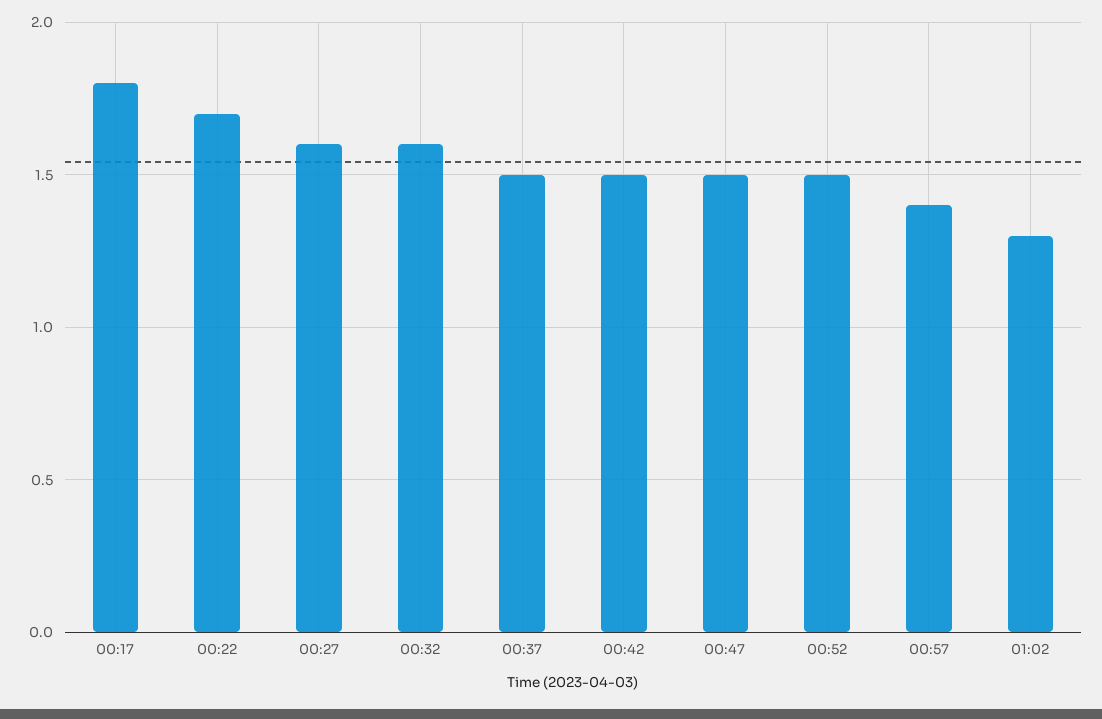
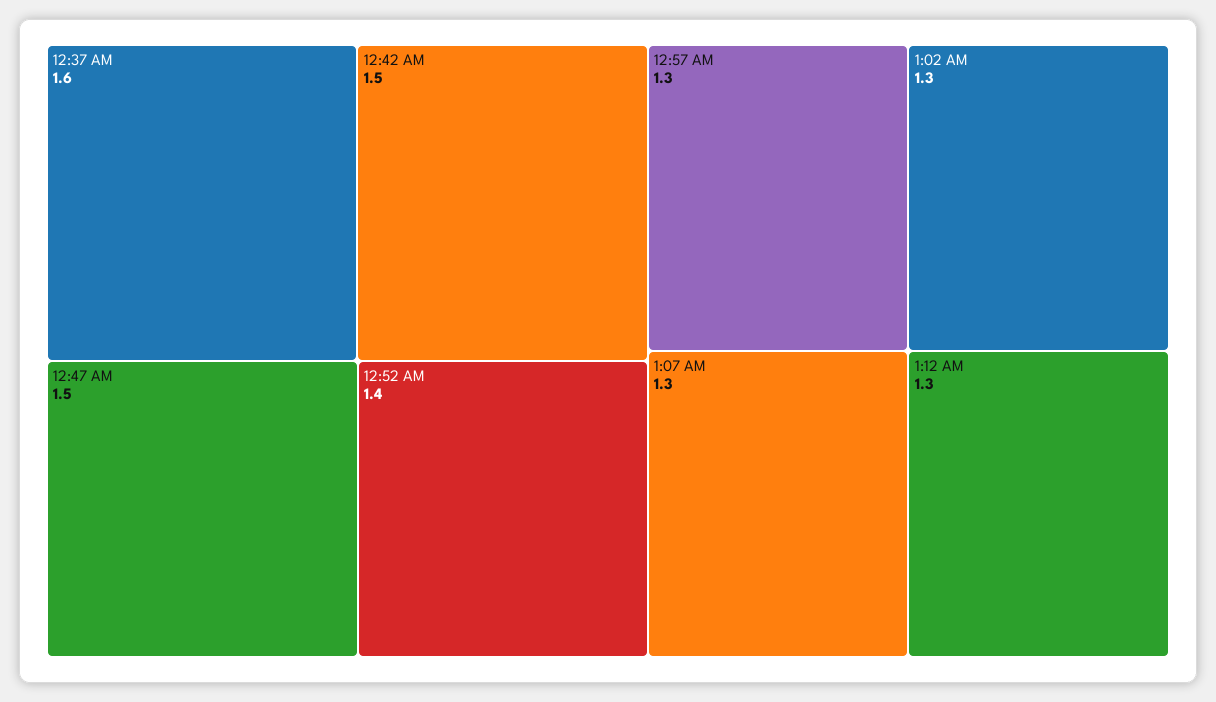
00:17: 1.8 -> none
00:22: 1.7 -> none
00:27: 1.6 -> none
00:32: 1.6 -> none
00:37: 1.5 -> 1.6
00:52: 1.5 -> 1.4
00:57: 1.4 -> 1.3
1:07 AM: none -> 1.3
1:12 AM: none -> 1.3

